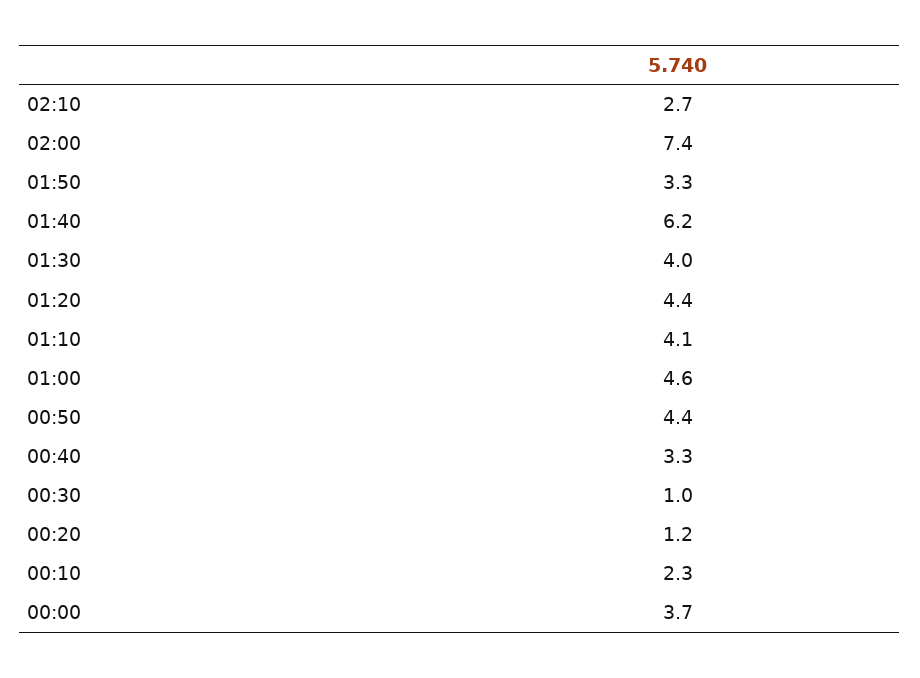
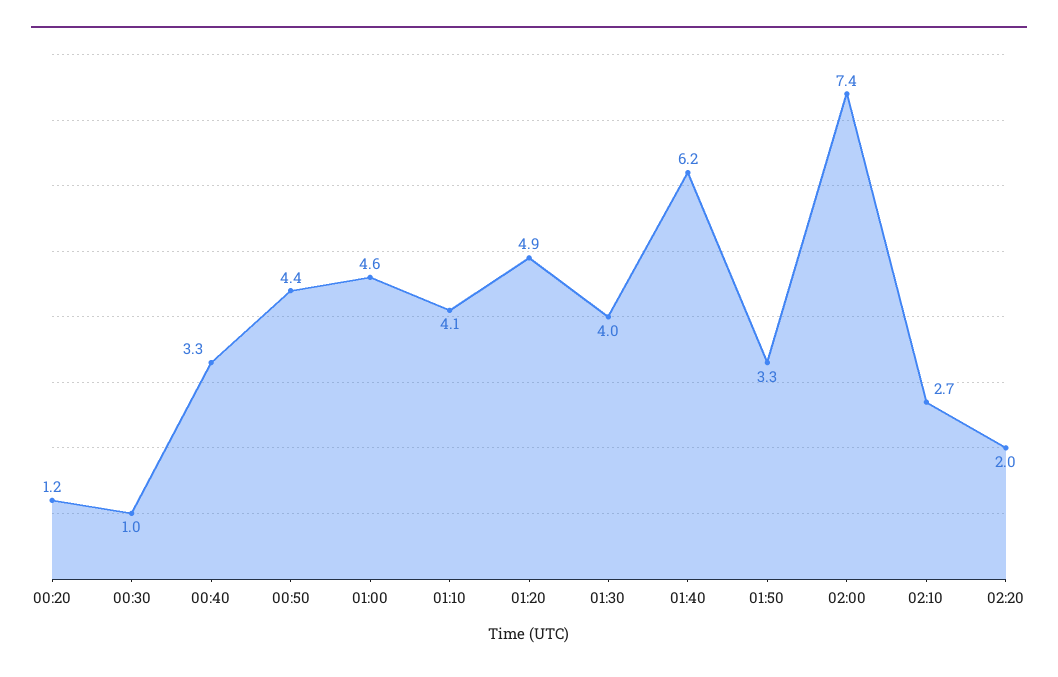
01:20: 4.4 -> 4.9
00:10: 2.3 -> none
00:00: 3.7 -> none
02:20: none -> 2

